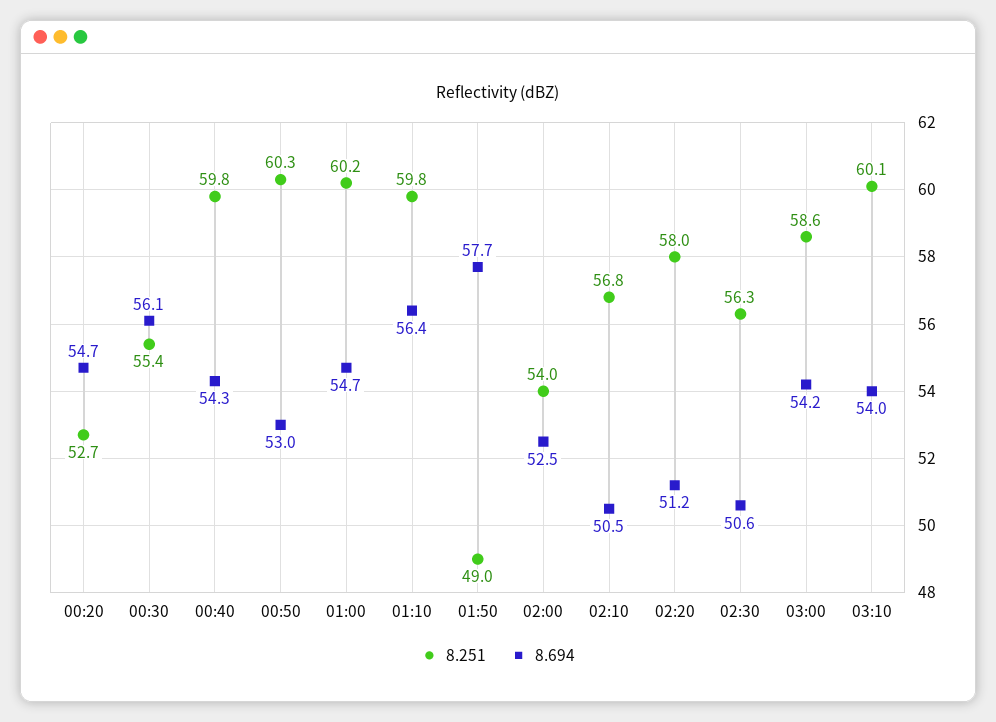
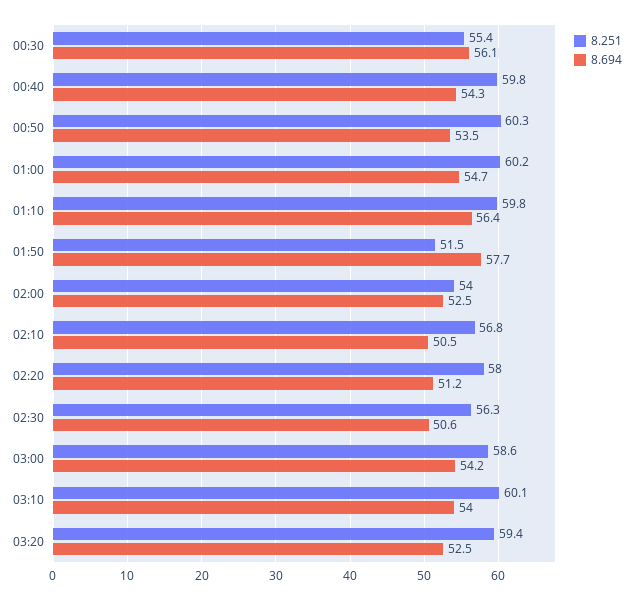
8.251, 00:20: 52.7 -> none
8.694, 00:20: 54.7 -> none
8.694, 00:50: 53 -> 53.5
8.251, 01:50: 49 -> 51.5
8.251, 03:20: none -> 59.4
8.694, 03:20: none -> 52.5

